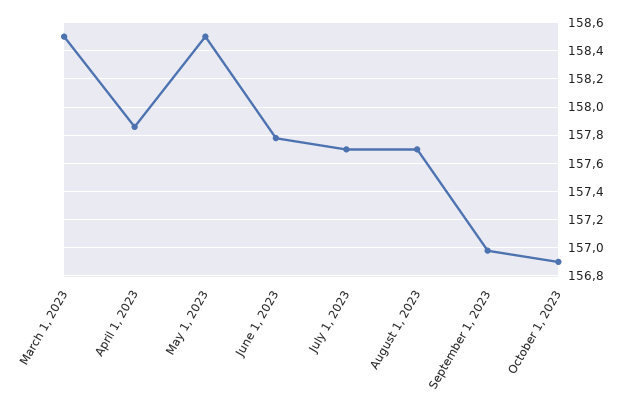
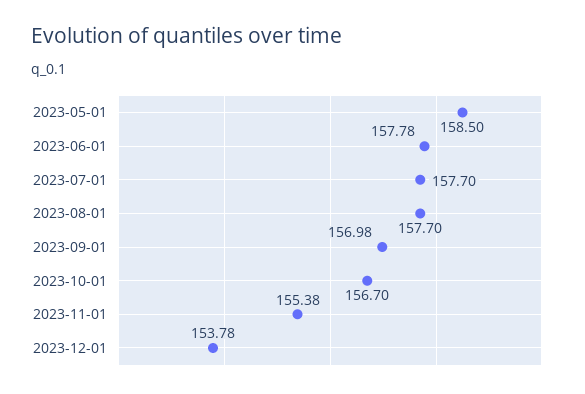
March 1, 2023: 158.5 -> none
April 1, 2023: 157.85 -> none
October 1, 2023: 156.9 -> 156.7
2023-11-01: none -> 155.38
2023-12-01: none -> 153.78

